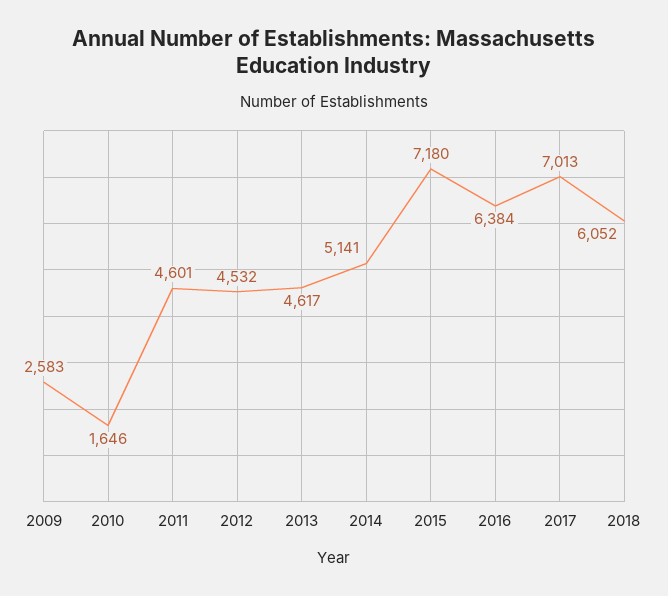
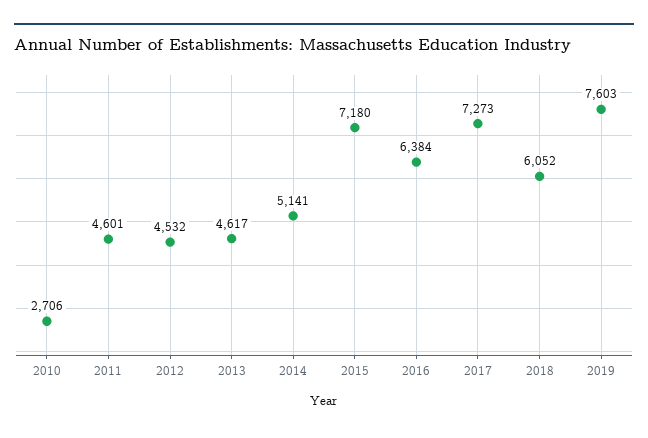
2009: 2583 -> none
2010: 1646 -> 2706
2017: 7013 -> 7273
2019: none -> 7603

